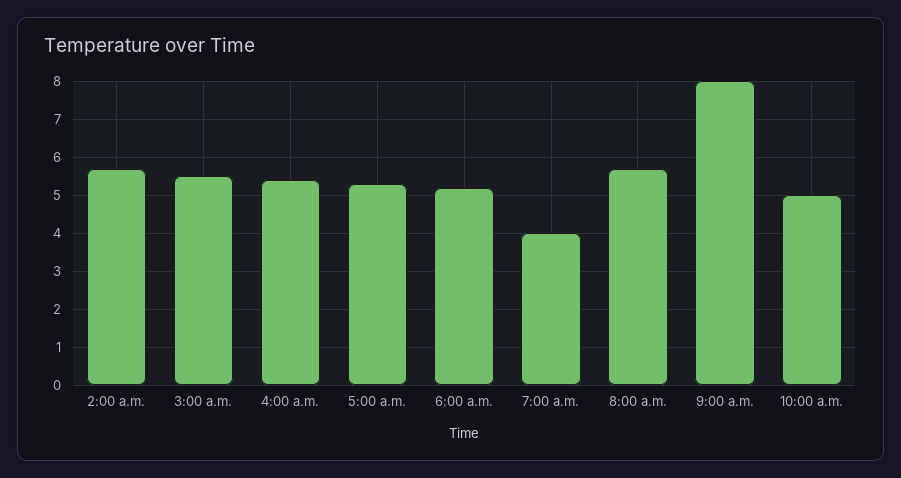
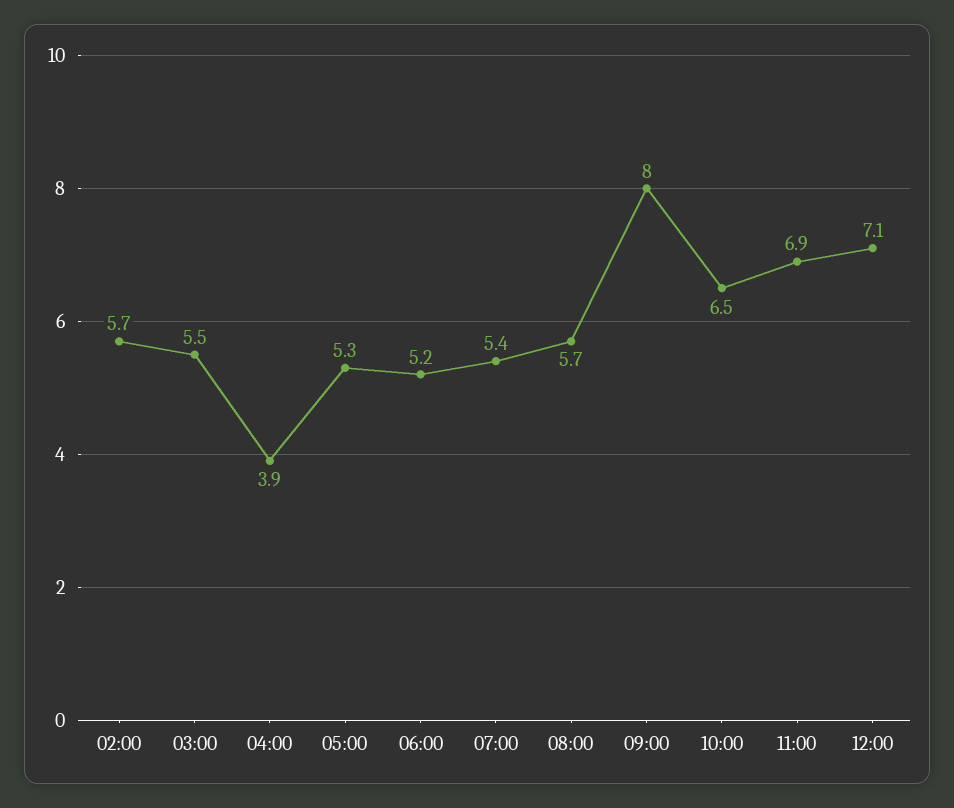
4:00 a.m.: 5.5 -> 3.9
7:00 a.m.: 4 -> 5.4
10:00 a.m.: 5 -> 6.5
11:00: none -> 6.9
12:00: none -> 7.1

